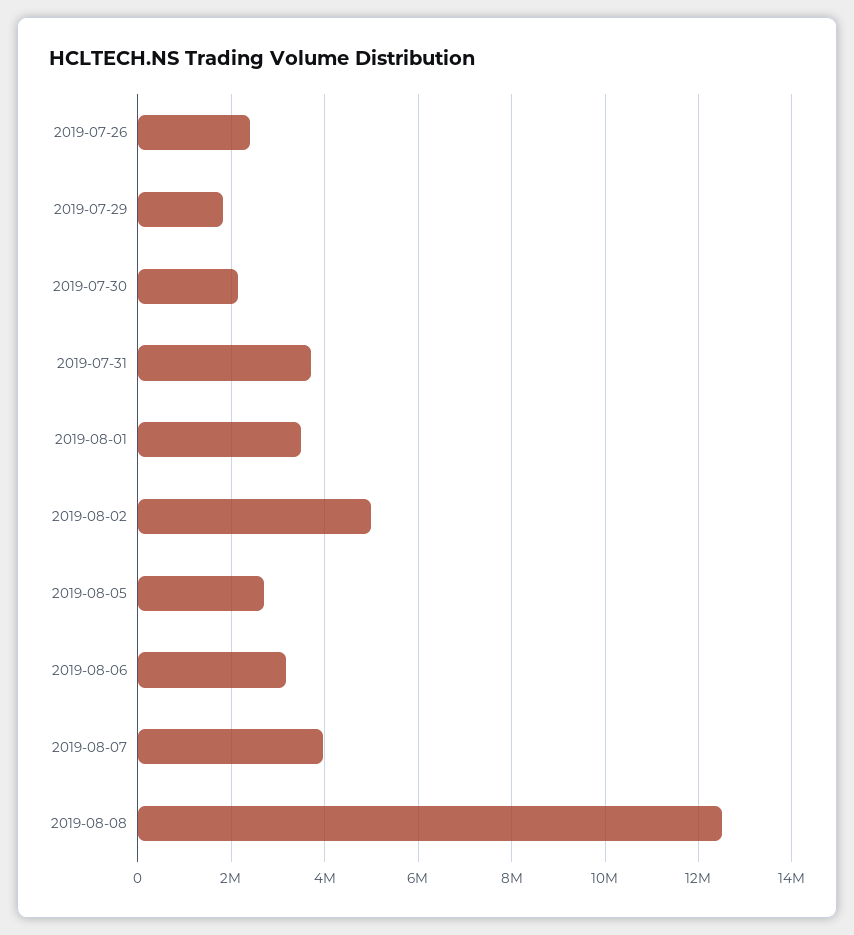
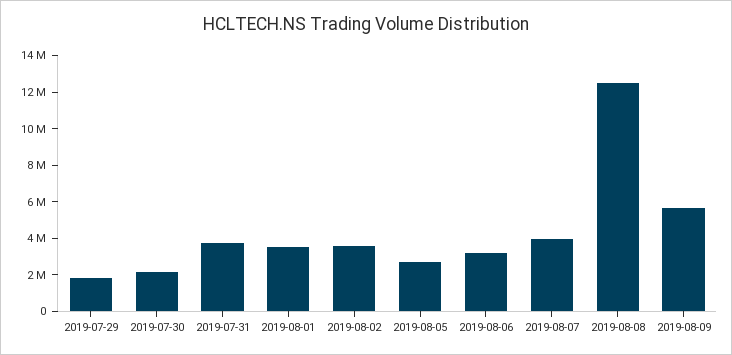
2019-07-26: 2400000 -> none
2019-08-02: 5000000 -> 3500000
2019-08-09: none -> 5500000

